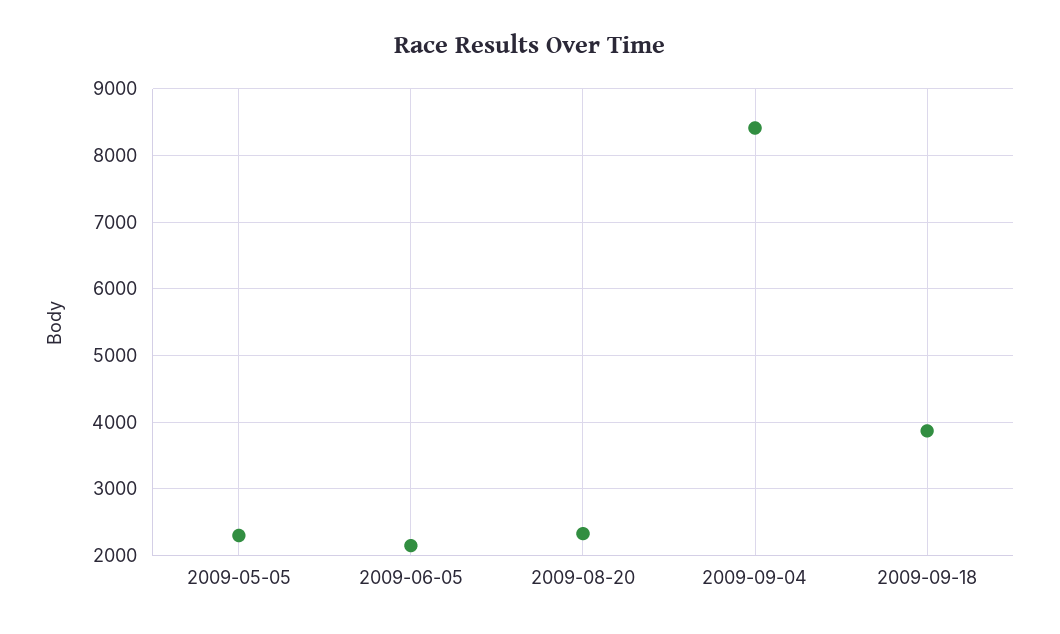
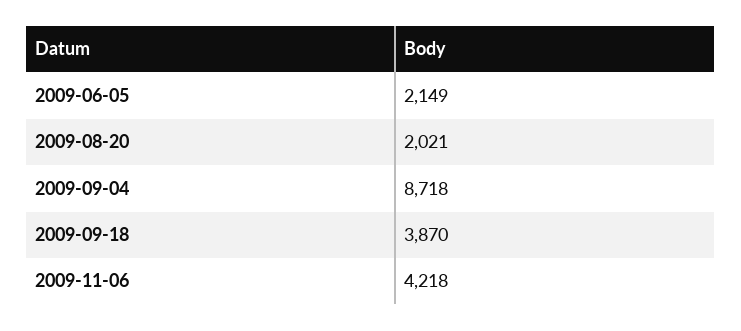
2009-05-05: 2300 -> none
2009-08-20: 2300 -> 2021
2009-09-04: 8400 -> 8718
2009-11-06: none -> 4218

